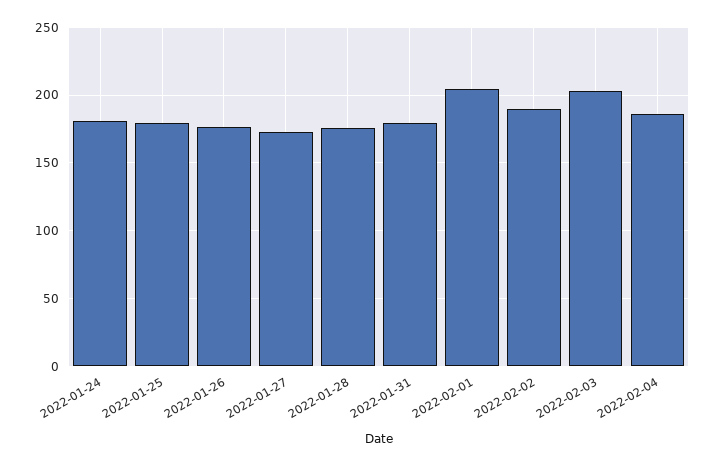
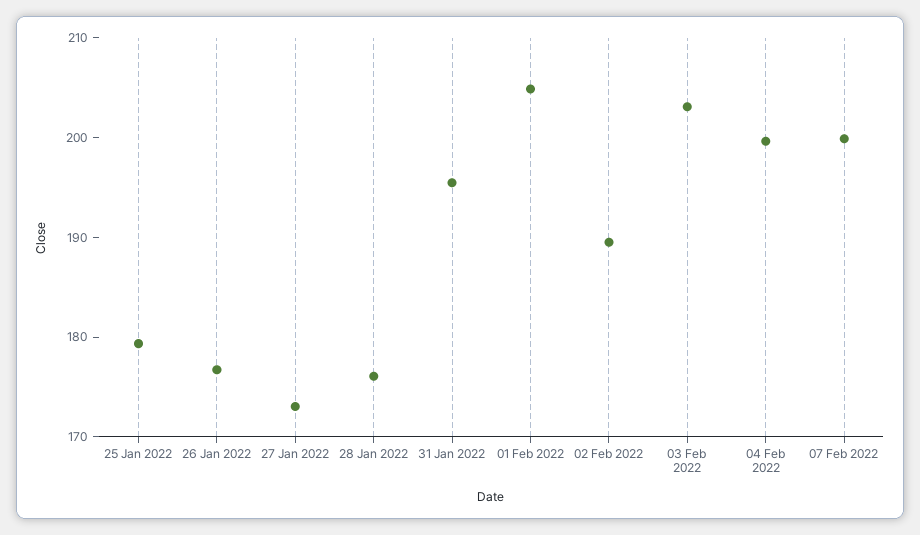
2022-01-24: 180 -> none
2022-01-31: 180 -> 196
2022-02-04: 185 -> 200
07 Feb 2022: none -> 200

